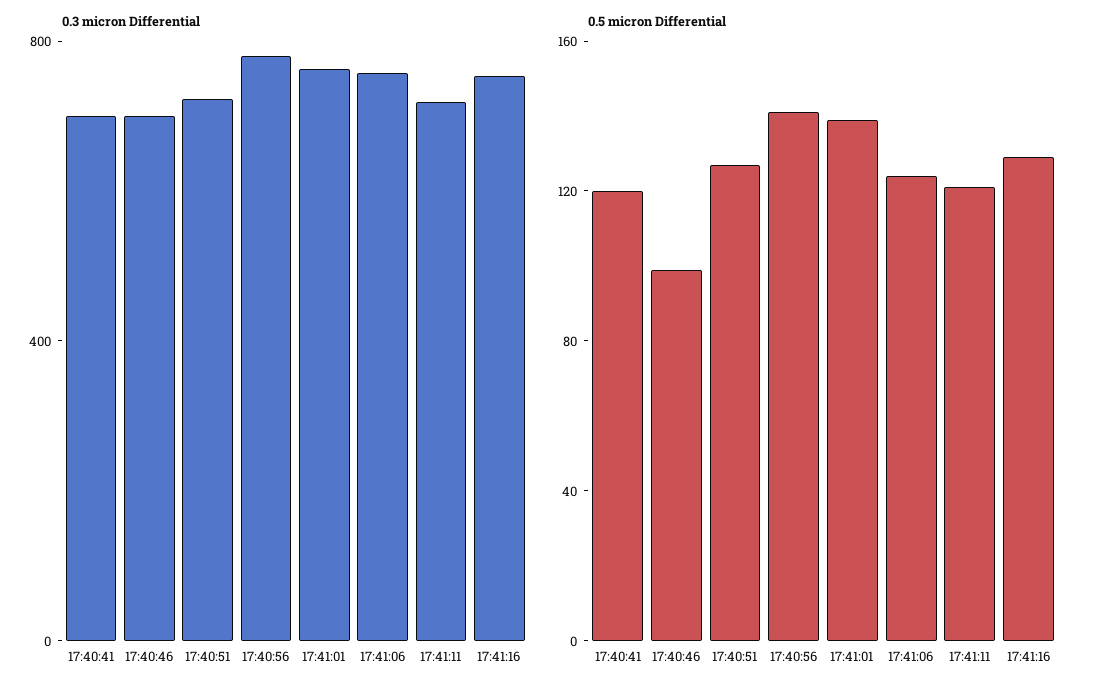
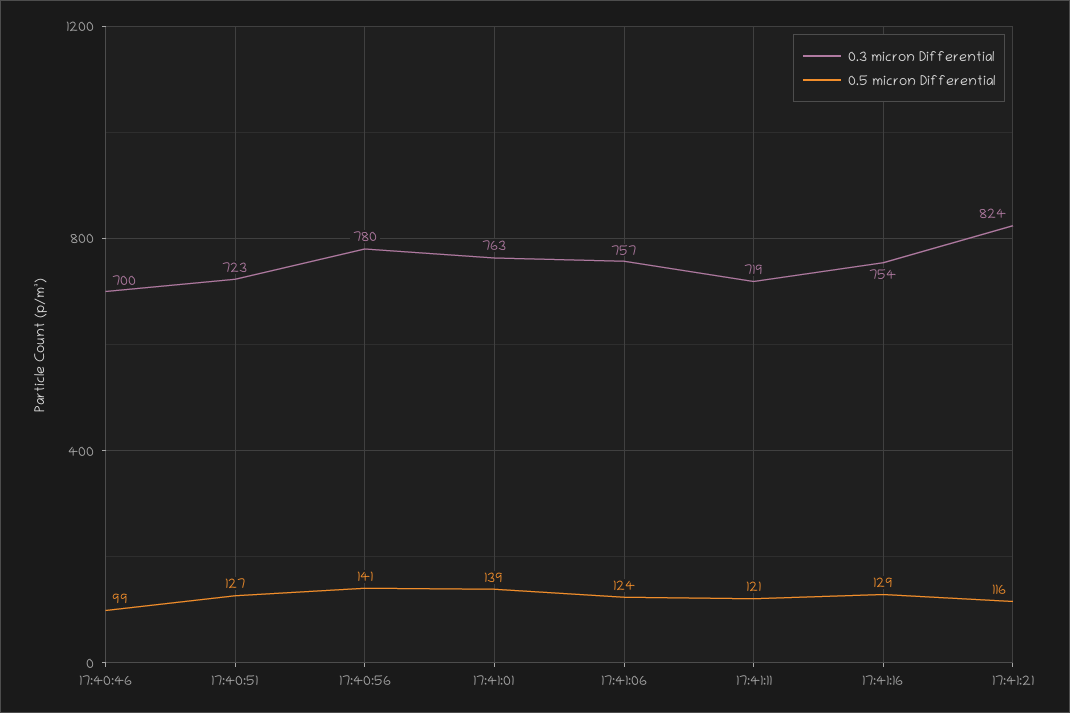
0.3 micron Differential, 17:40:41: 700 -> none
0.5 micron Differential, 17:40:41: 120 -> none
0.3 micron Differential, 17:41:21: none -> 824
0.5 micron Differential, 17:41:21: none -> 116

